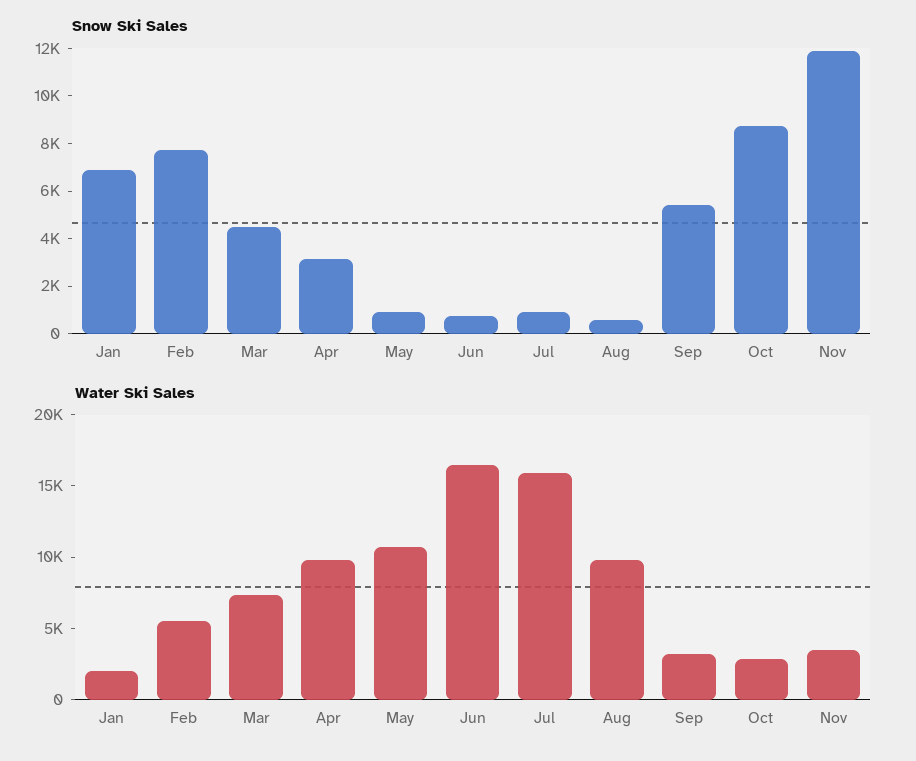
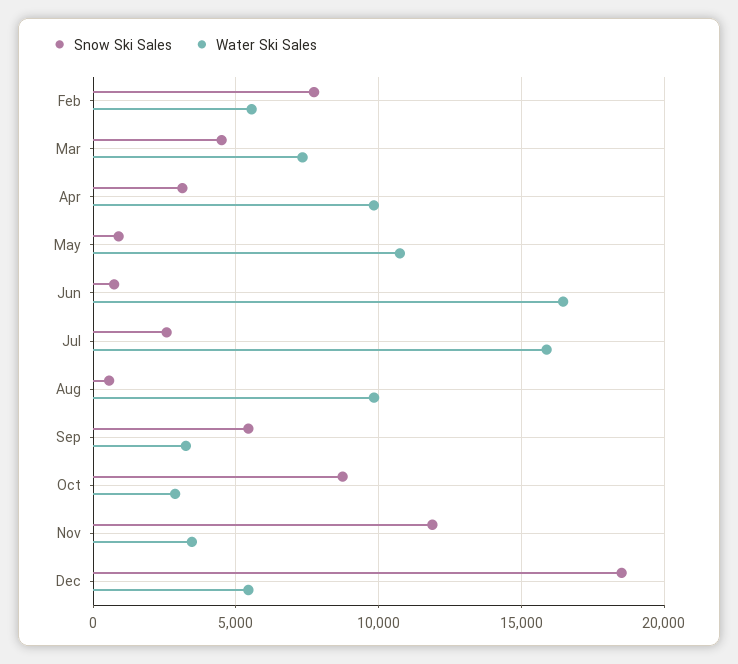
Snow Ski Sales, Jan: 7000 -> none
Snow Ski Sales, Jul: 1000 -> 2500
Water Ski Sales, Jan: 2000 -> none
Snow Ski Sales, Dec: none -> 18500
Water Ski Sales, Dec: none -> 5500

